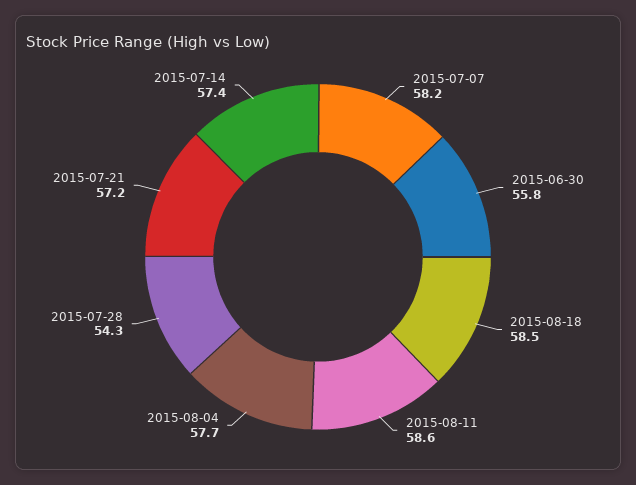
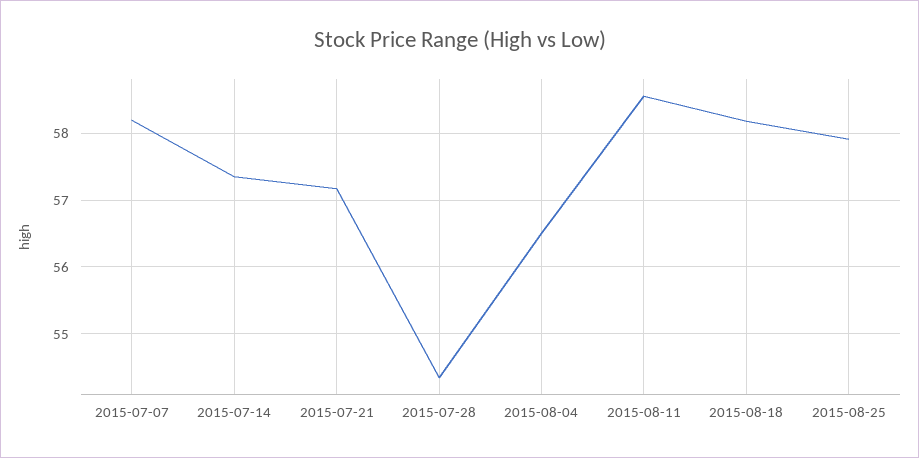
2015-06-30: 55.8 -> none
2015-08-18: 58.5 -> 58.2
2015-08-04: 57.7 -> 56.5
2015-08-25: none -> 57.9

